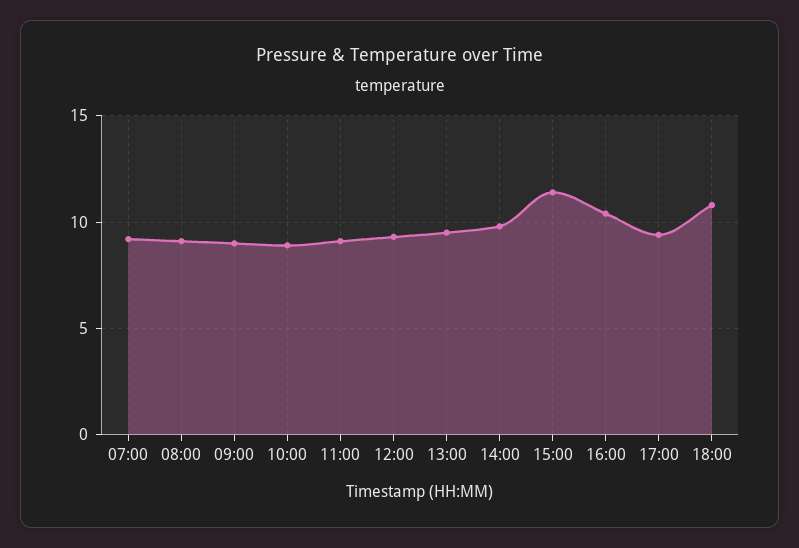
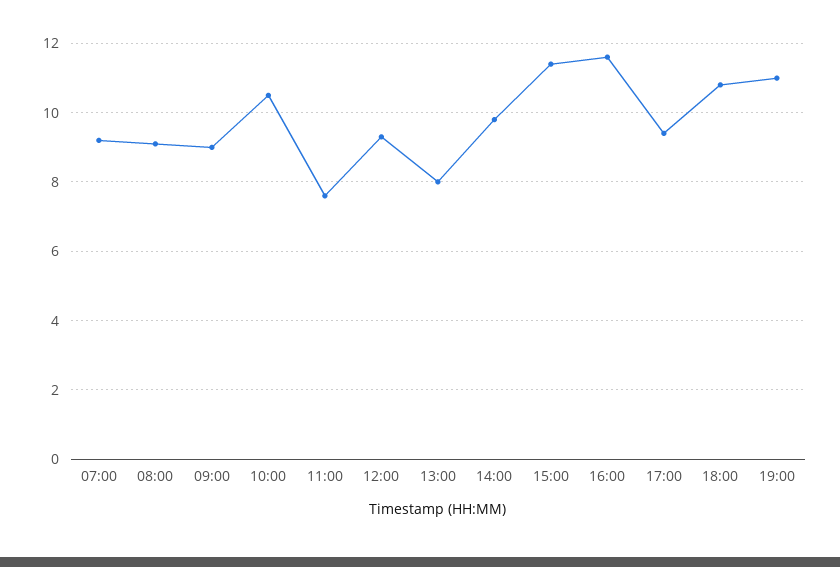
10:00: 9 -> 10.5
11:00: 9 -> 7.5
13:00: 9.5 -> 8
16:00: 10.5 -> 11.5
19:00: none -> 11

